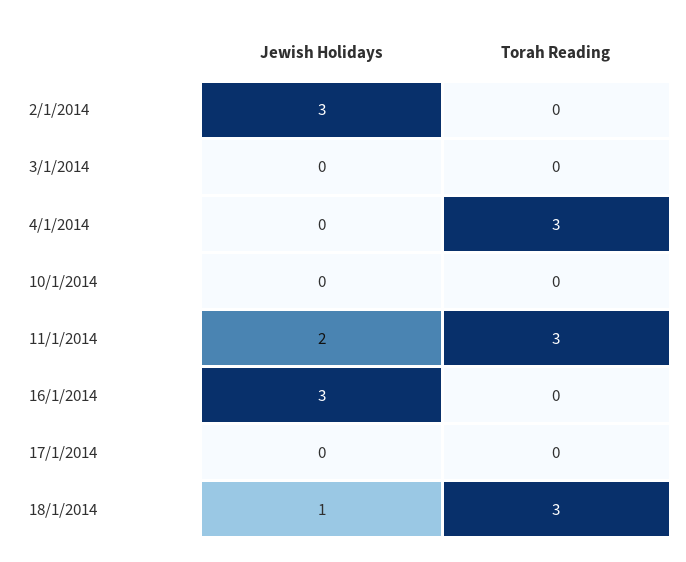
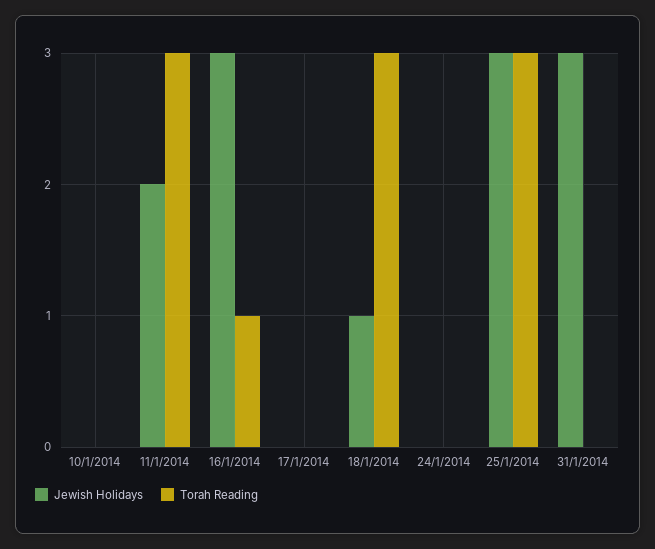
Jewish Holidays, 2/1/2014: 3 -> none
Torah Reading, 2/1/2014: 0 -> none
Jewish Holidays, 3/1/2014: 0 -> none
Torah Reading, 3/1/2014: 0 -> none
Jewish Holidays, 4/1/2014: 0 -> none
Torah Reading, 4/1/2014: 3 -> none
Torah Reading, 16/1/2014: 0 -> 1
Jewish Holidays, 24/1/2014: none -> 0
Torah Reading, 24/1/2014: none -> 0
Jewish Holidays, 25/1/2014: none -> 3
Torah Reading, 25/1/2014: none -> 3
Jewish Holidays, 31/1/2014: none -> 3
Torah Reading, 31/1/2014: none -> 0

